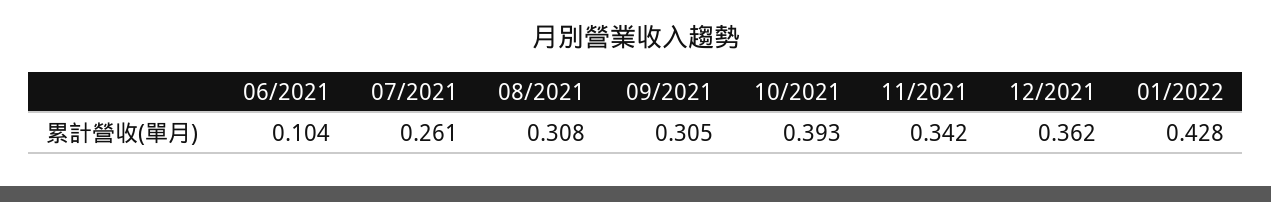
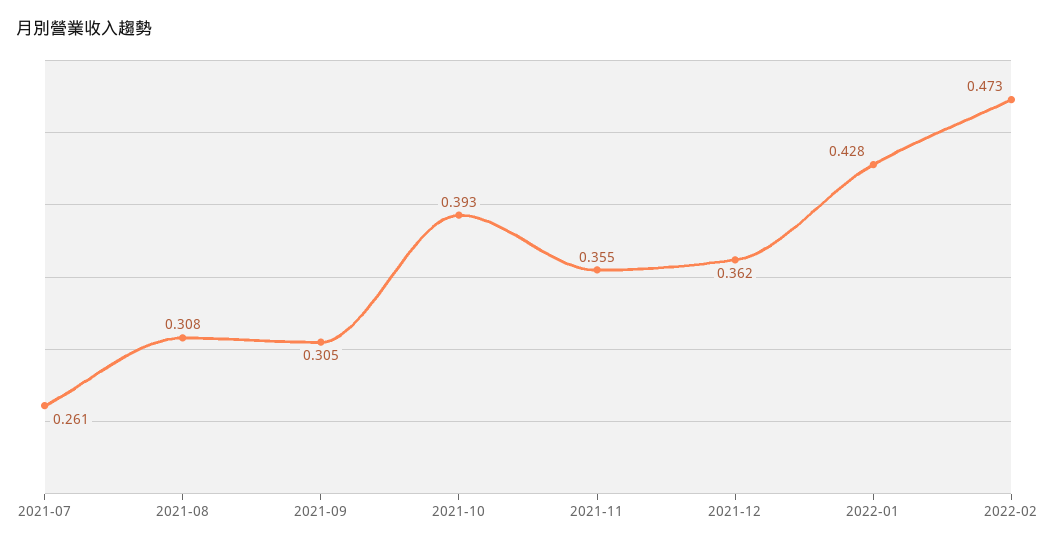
06/2021: 0.104 -> none
11/2021: 0.342 -> 0.355
2022-02: none -> 0.473

